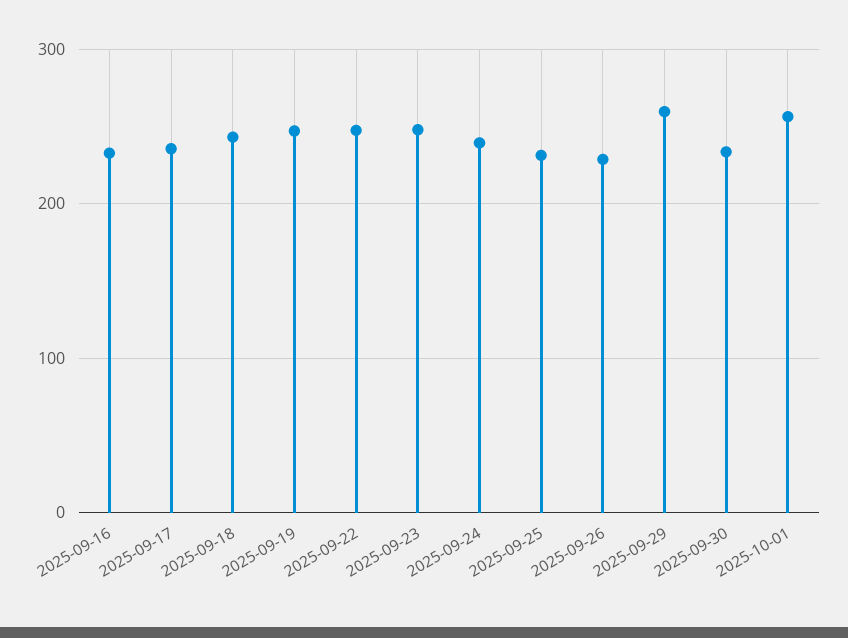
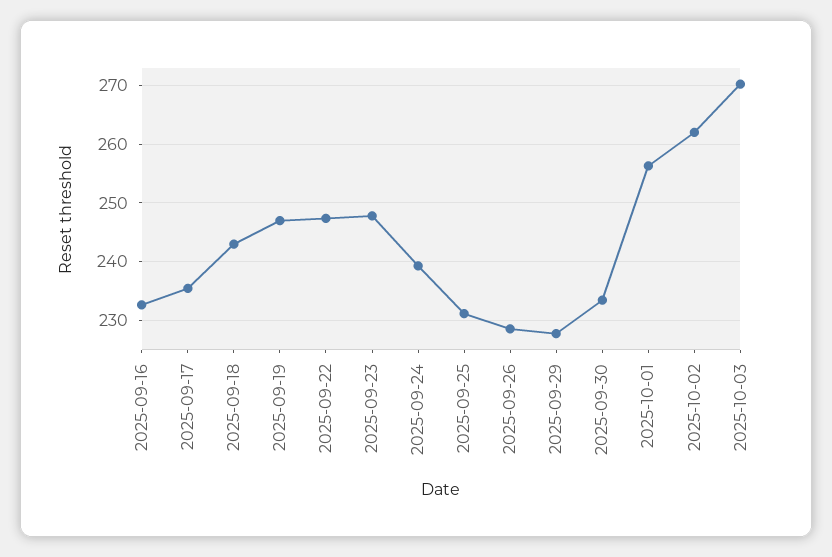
2025-09-29: 260 -> 228
2025-10-02: none -> 262
2025-10-03: none -> 270

